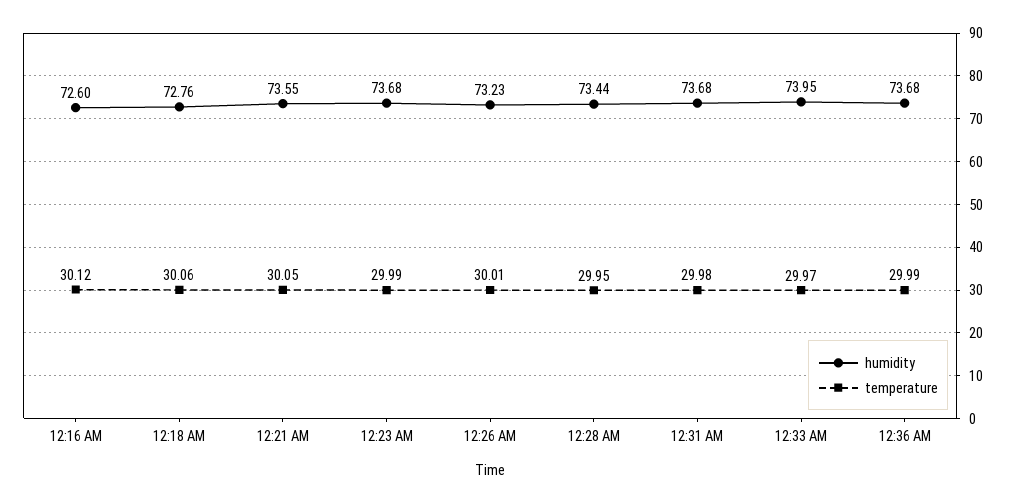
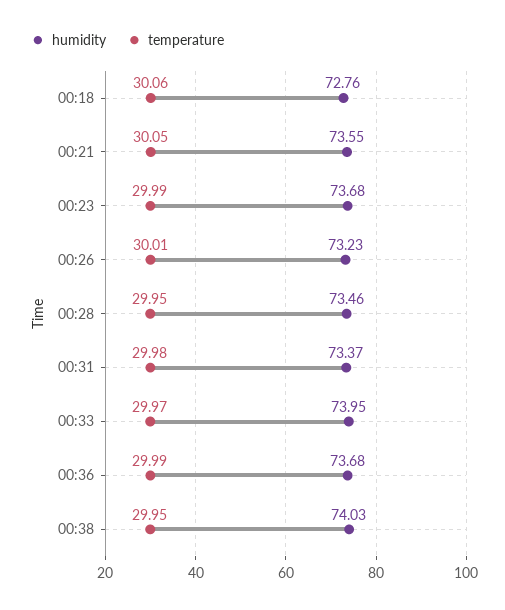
humidity, 12:16 AM: 72.6 -> none
temperature, 12:16 AM: 30.12 -> none
humidity, 12:28 AM: 73.44 -> 73.46
humidity, 12:31 AM: 73.68 -> 73.37
humidity, 00:38: none -> 74.03
temperature, 00:38: none -> 29.95

